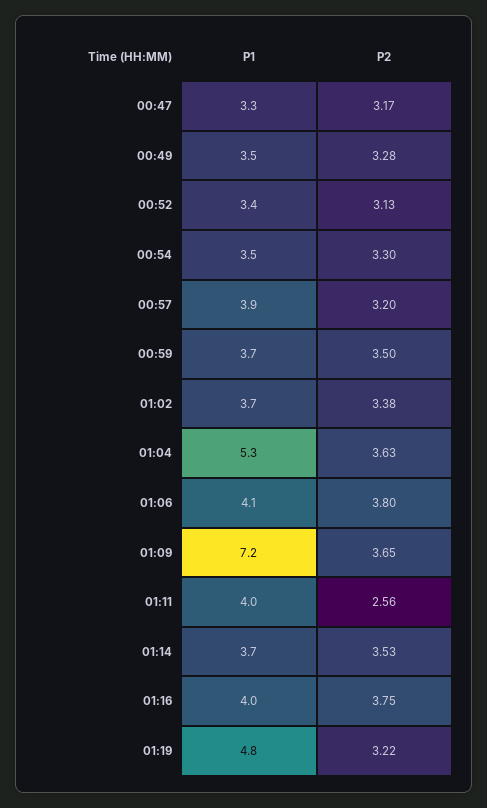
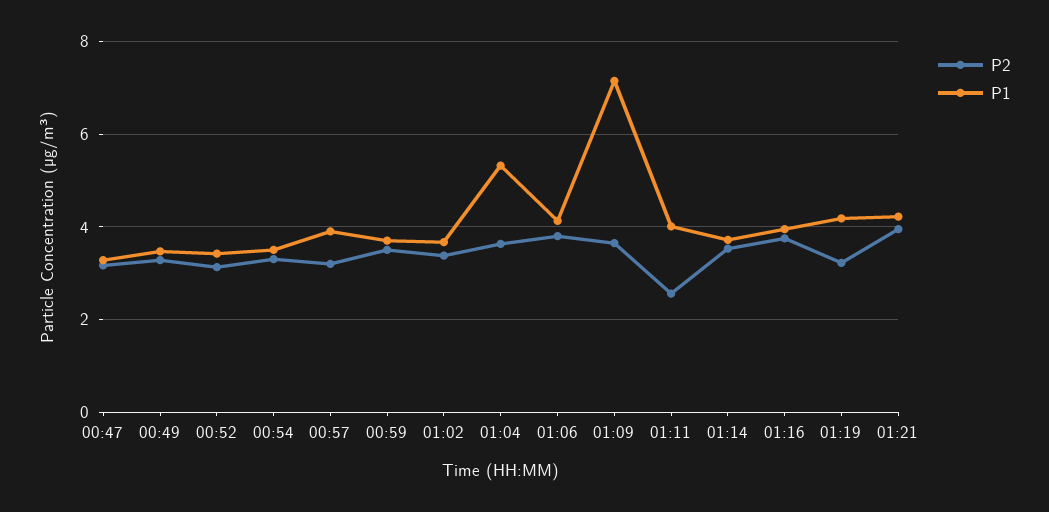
P1, 01:19: 4.8 -> 4.2
P2, 01:21: none -> 4
P1, 01:21: none -> 4.2

